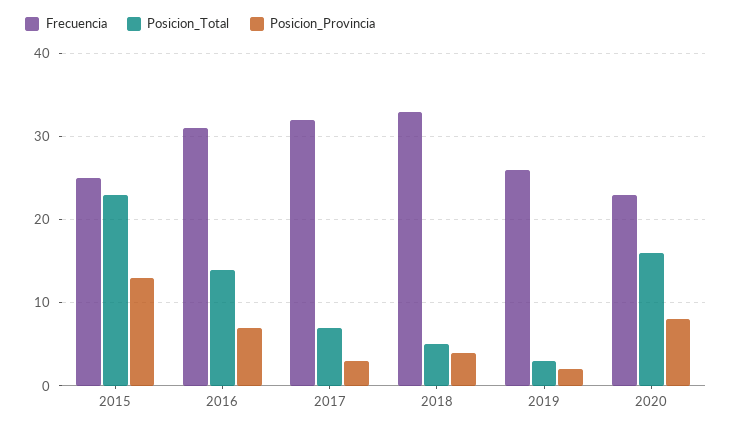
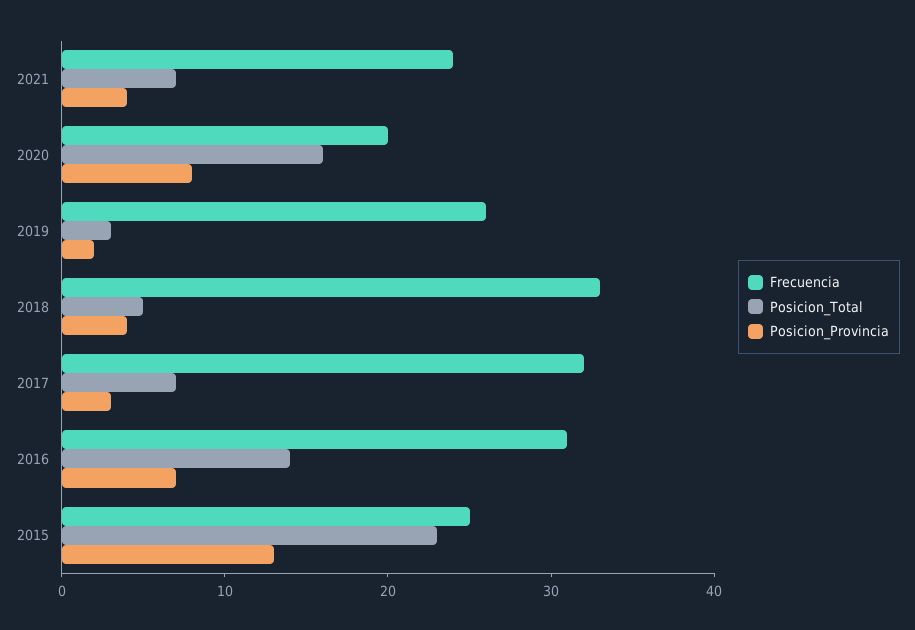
Frecuencia, 2020: 23 -> 20
Frecuencia, 2021: none -> 24
Posicion_Total, 2021: none -> 7
Posicion_Provincia, 2021: none -> 4

